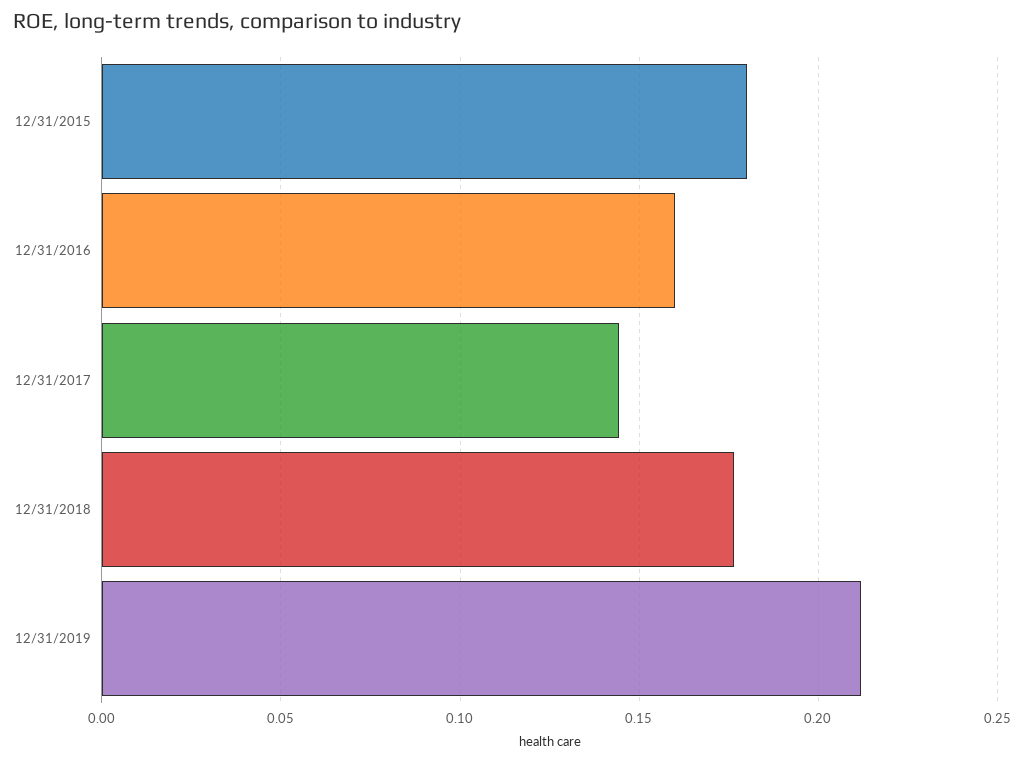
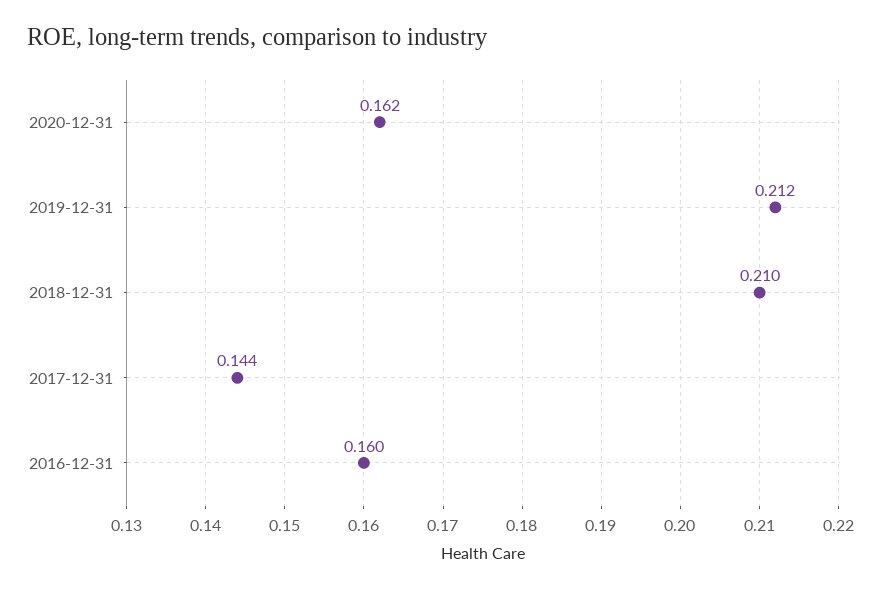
12/31/2015: 0.18 -> none
12/31/2018: 0.175 -> 0.21
2020-12-31: none -> 0.162

